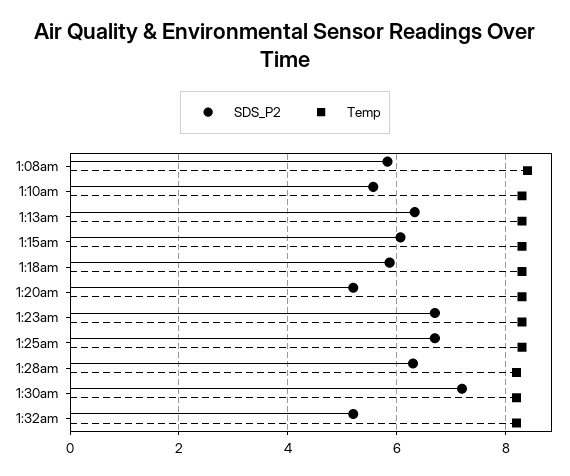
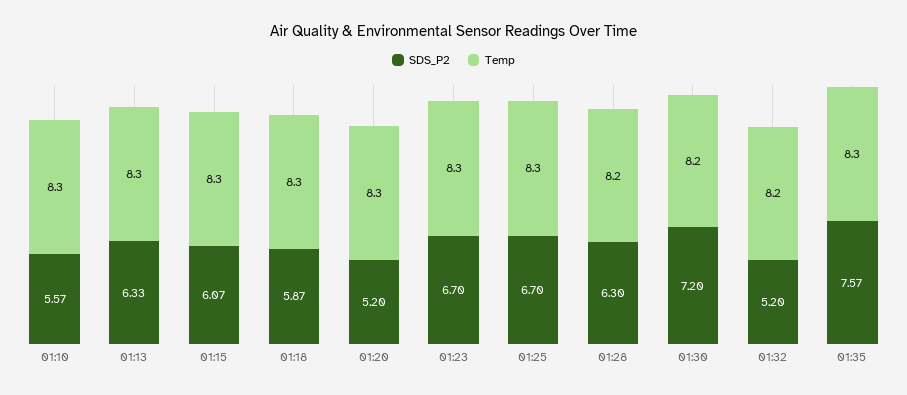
SDS_P2, 1:08am: 5.8 -> none
Temp, 1:08am: 8.4 -> none
SDS_P2, 01:35: none -> 7.57
Temp, 01:35: none -> 8.3

